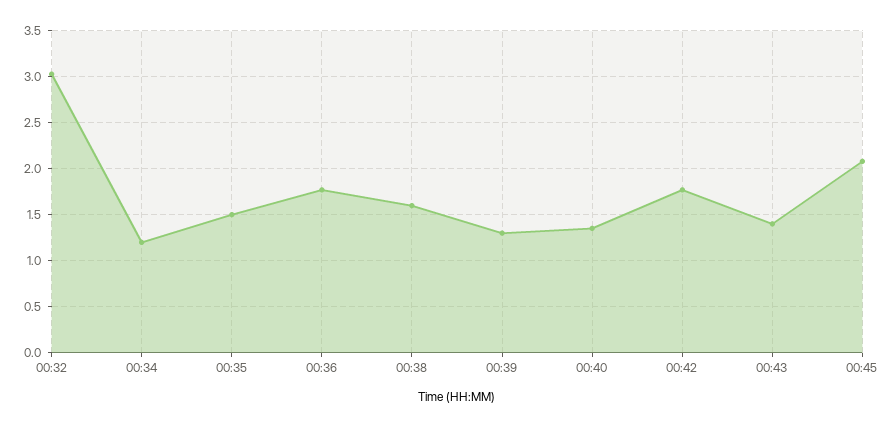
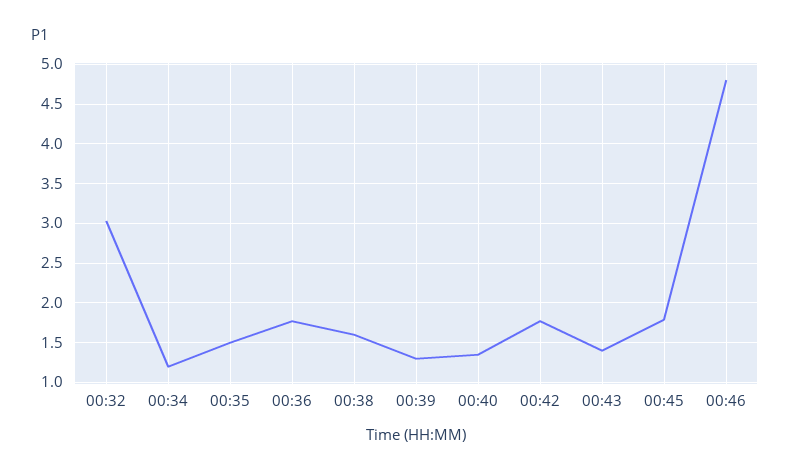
00:45: 2.1 -> 1.8
00:46: none -> 4.8

